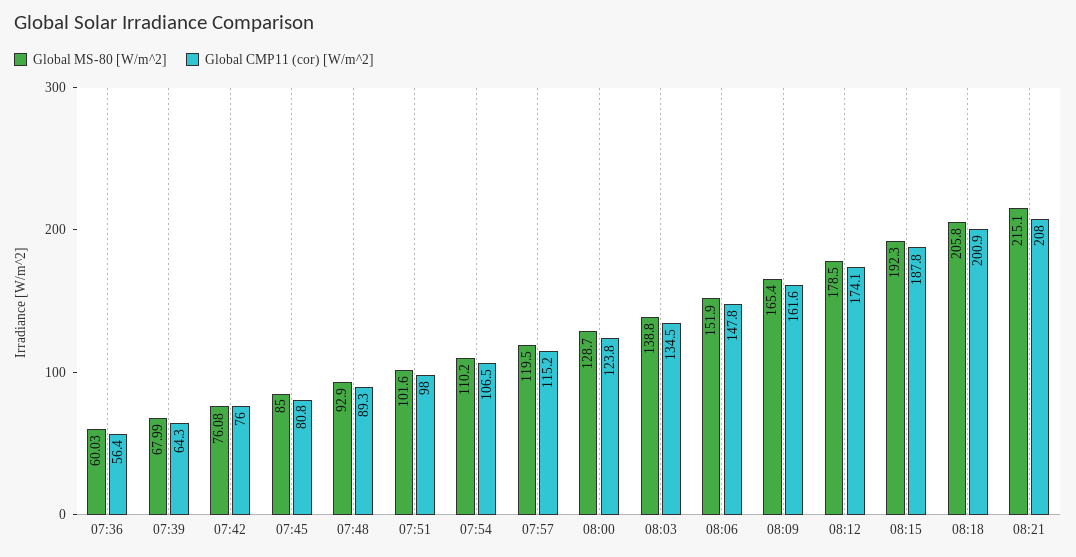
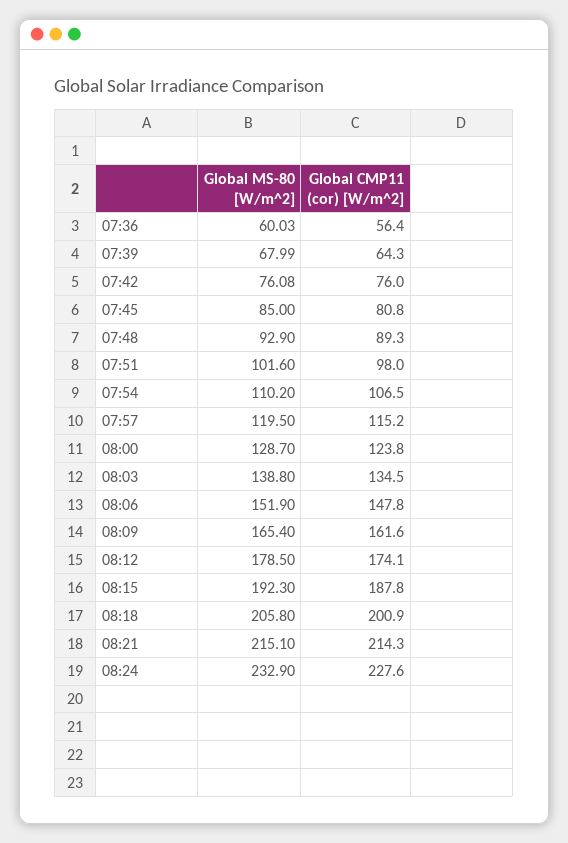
Global CMP11 (cor) [W/m^2], 08:21: 208 -> 214.3
Global MS-80 [W/m^2], 08:24: none -> 232.9
Global CMP11 (cor) [W/m^2], 08:24: none -> 227.6

